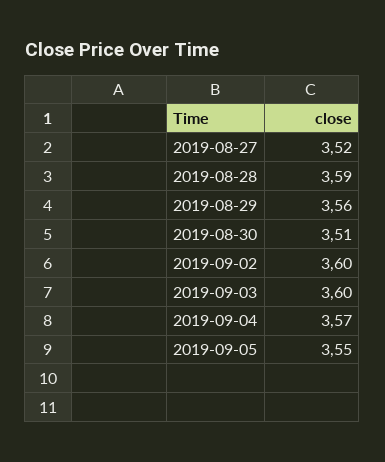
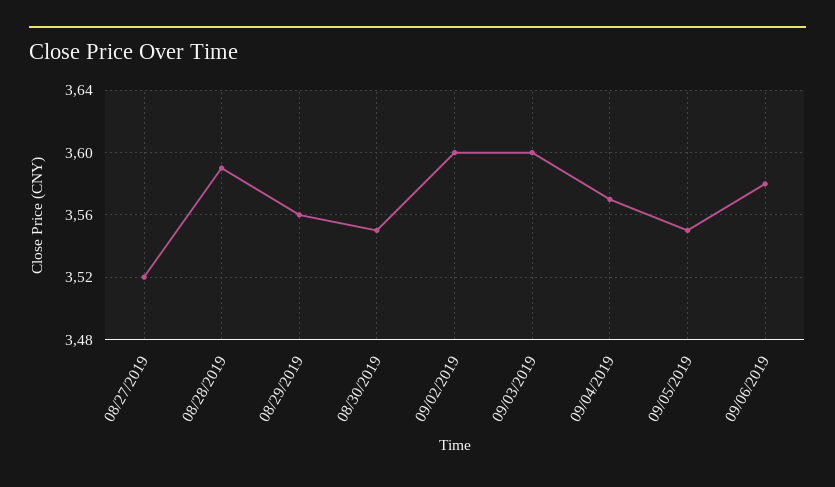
2019-08-30: 3.51 -> 3.55
09/06/2019: none -> 3.58

